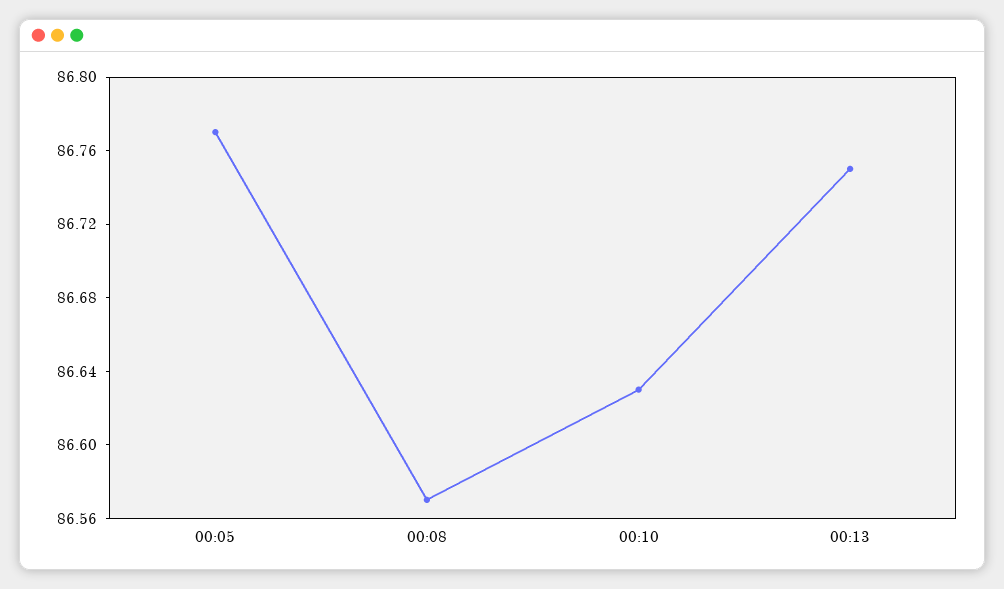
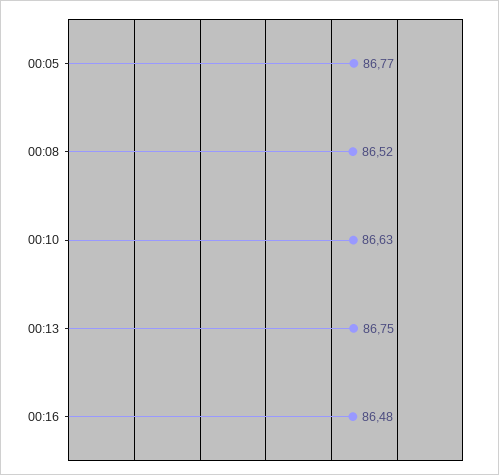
00:08: 86.57 -> 86.52
00:16: none -> 86.48

